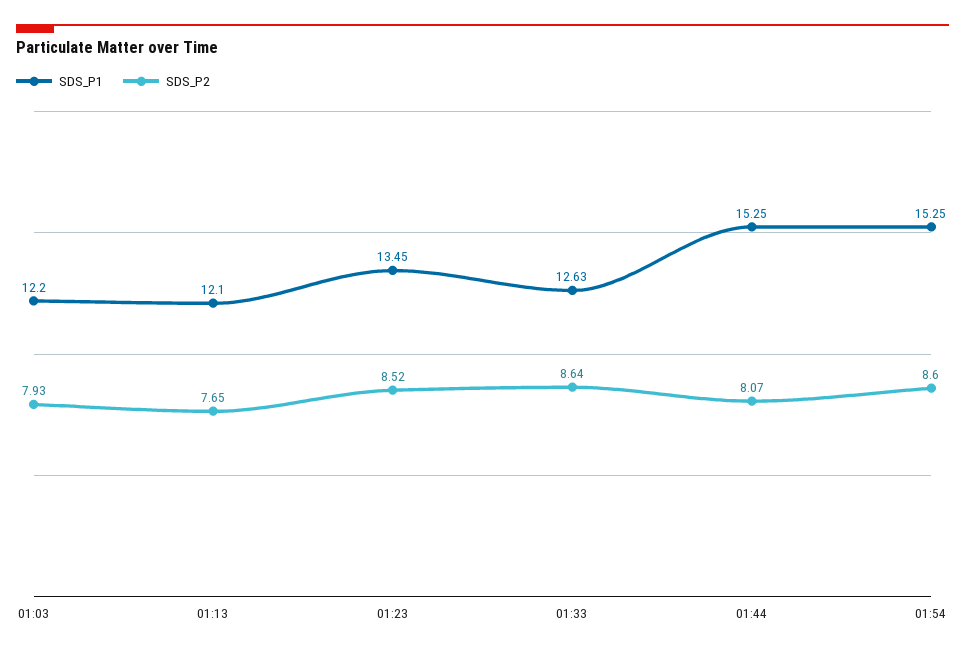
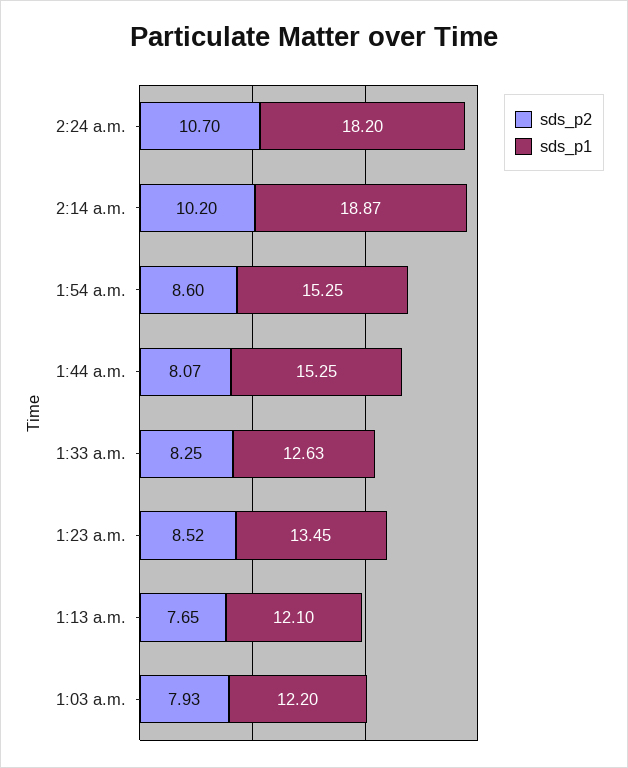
SDS_P2, 01:33: 8.64 -> 8.25
SDS_P2, 2:24 a.m.: none -> 10.7
SDS_P1, 2:24 a.m.: none -> 18.2
SDS_P2, 2:14 a.m.: none -> 10.2
SDS_P1, 2:14 a.m.: none -> 18.87

